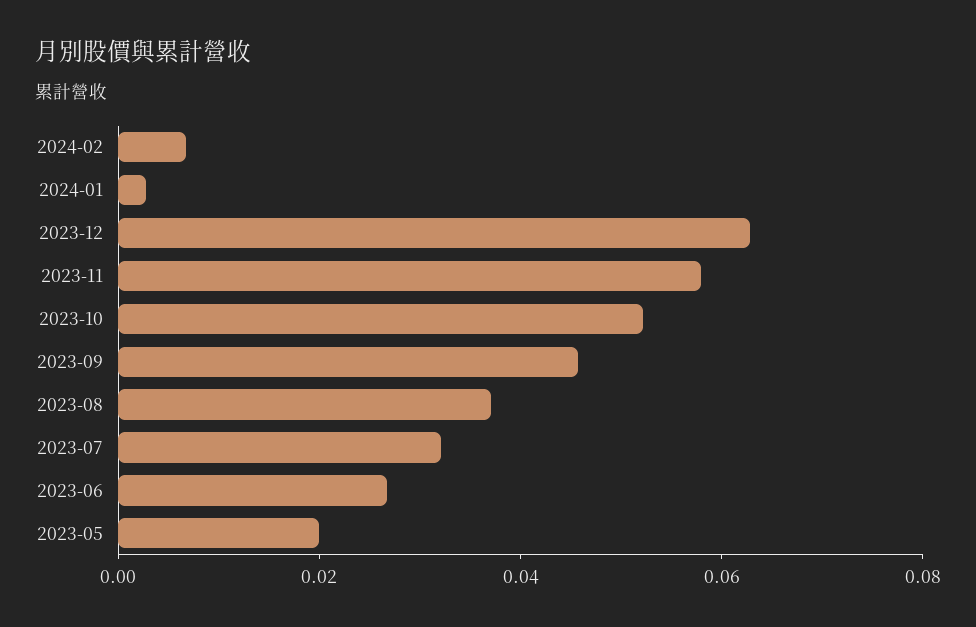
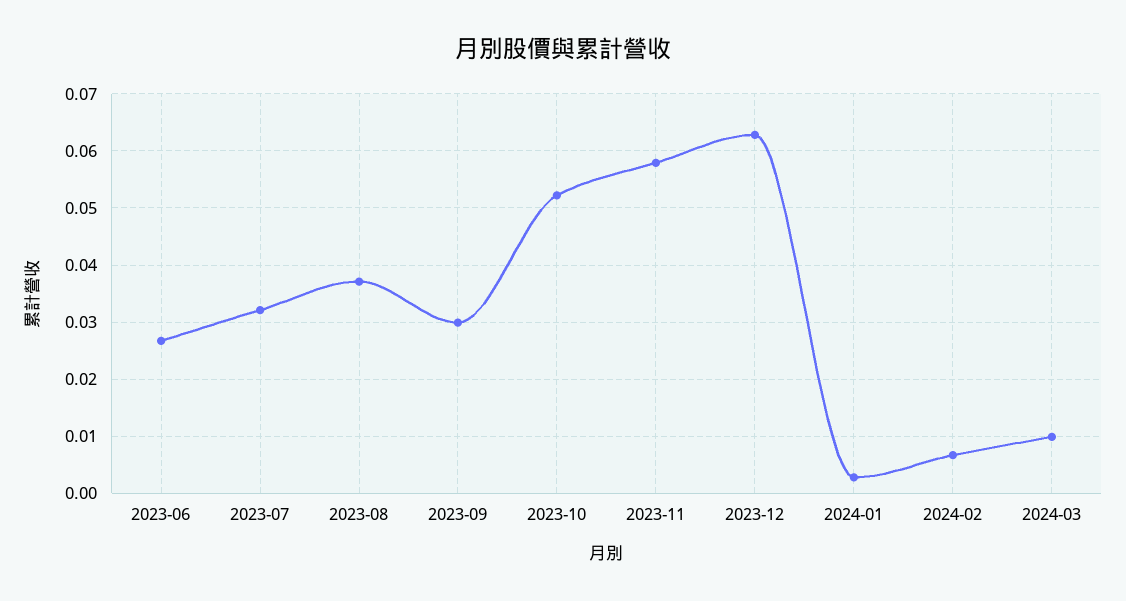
2023-09: 0.045 -> 0.03
2023-05: 0.02 -> none
2024-03: none -> 0.01

